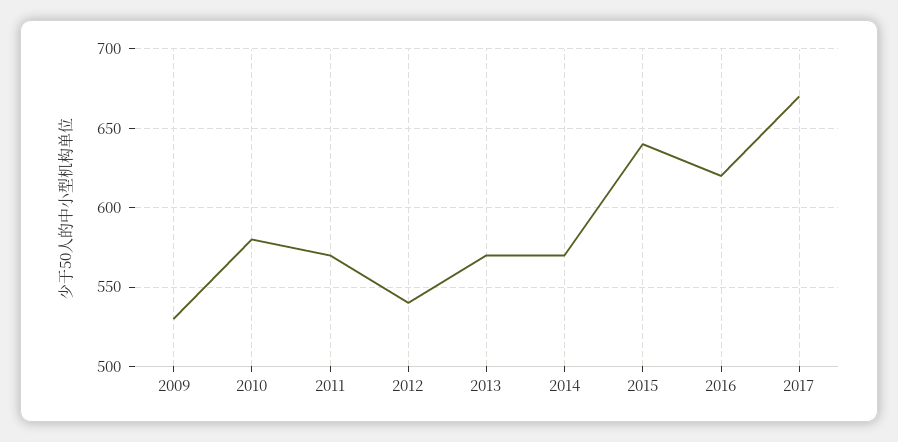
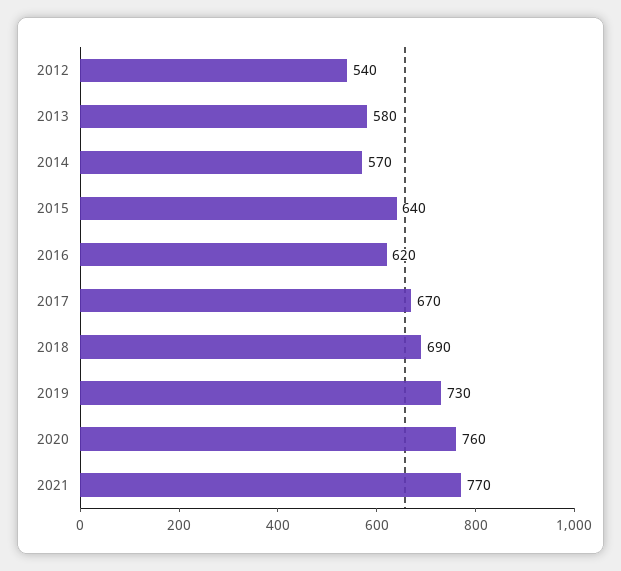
2009: 530 -> none
2010: 580 -> none
2011: 570 -> none
2013: 570 -> 580
2018: none -> 690
2019: none -> 730
2020: none -> 760
2021: none -> 770

